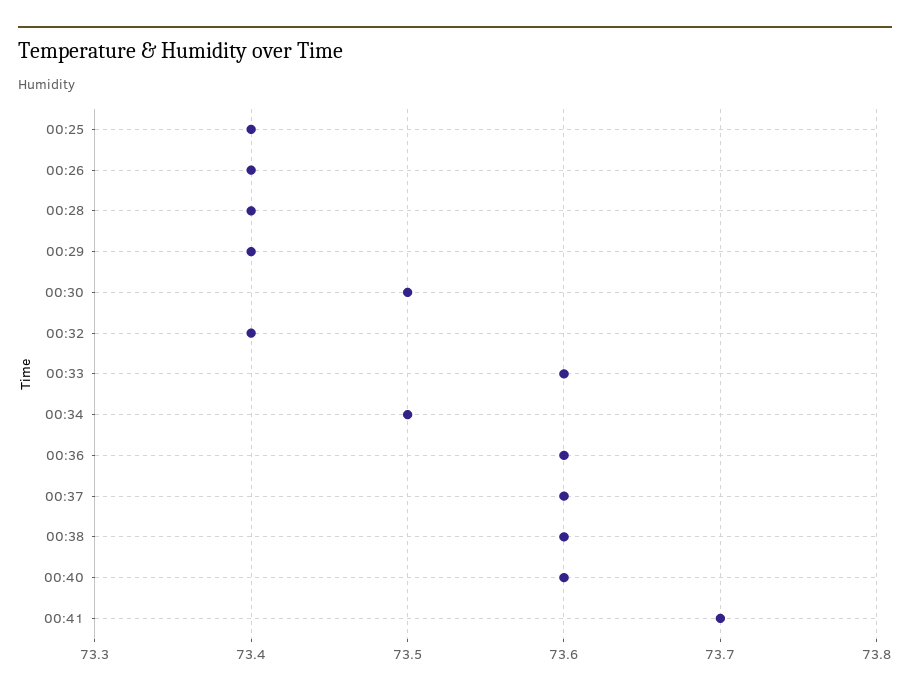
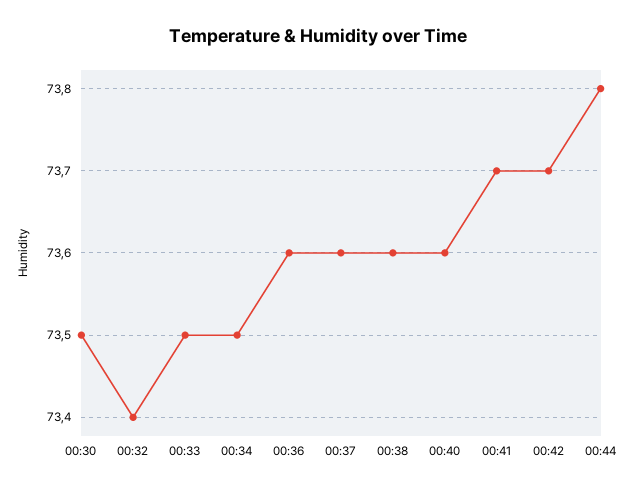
00:25: 73.4 -> none
00:26: 73.4 -> none
00:28: 73.4 -> none
00:29: 73.4 -> none
00:33: 73.6 -> 73.5
00:42: none -> 73.7
00:44: none -> 73.8

